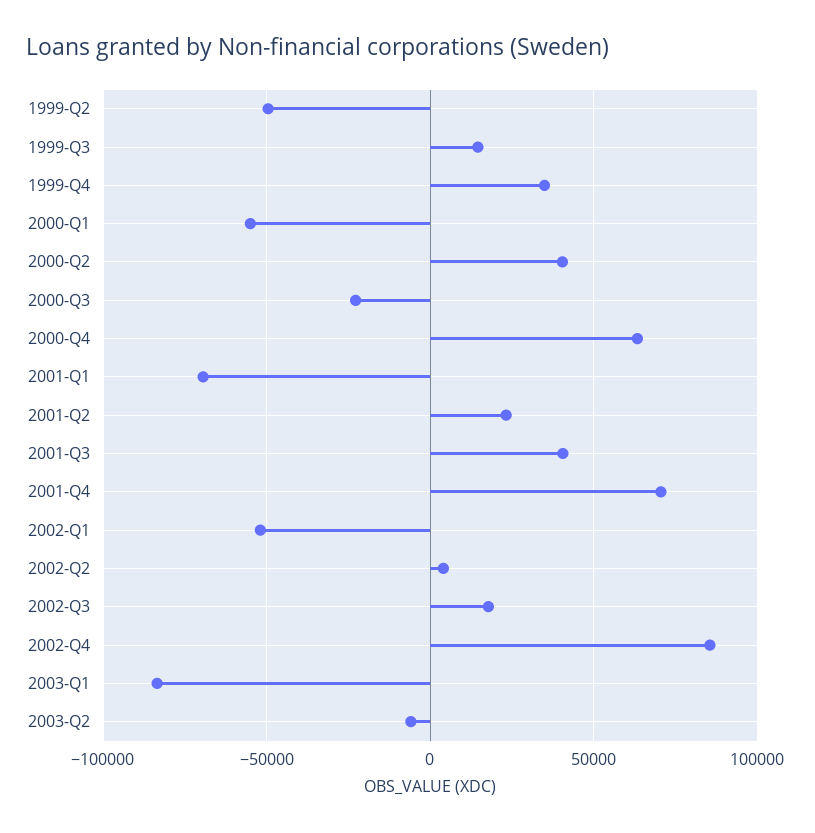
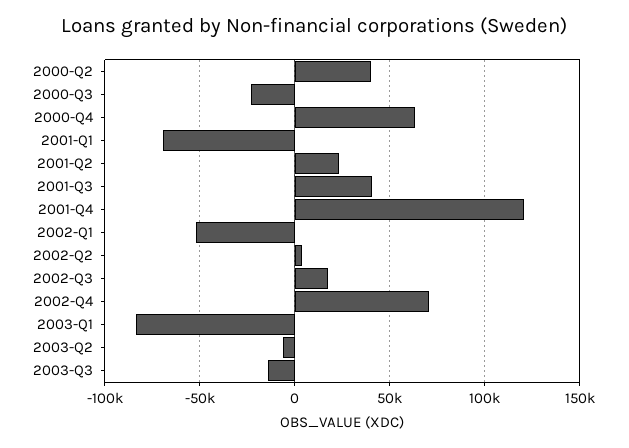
1999-Q2: -50000 -> none
1999-Q3: 15000 -> none
1999-Q4: 35000 -> none
2000-Q1: -55000 -> none
2001-Q4: 70000 -> 120000
2002-Q4: 85000 -> 70000
2003-Q3: none -> -15000

